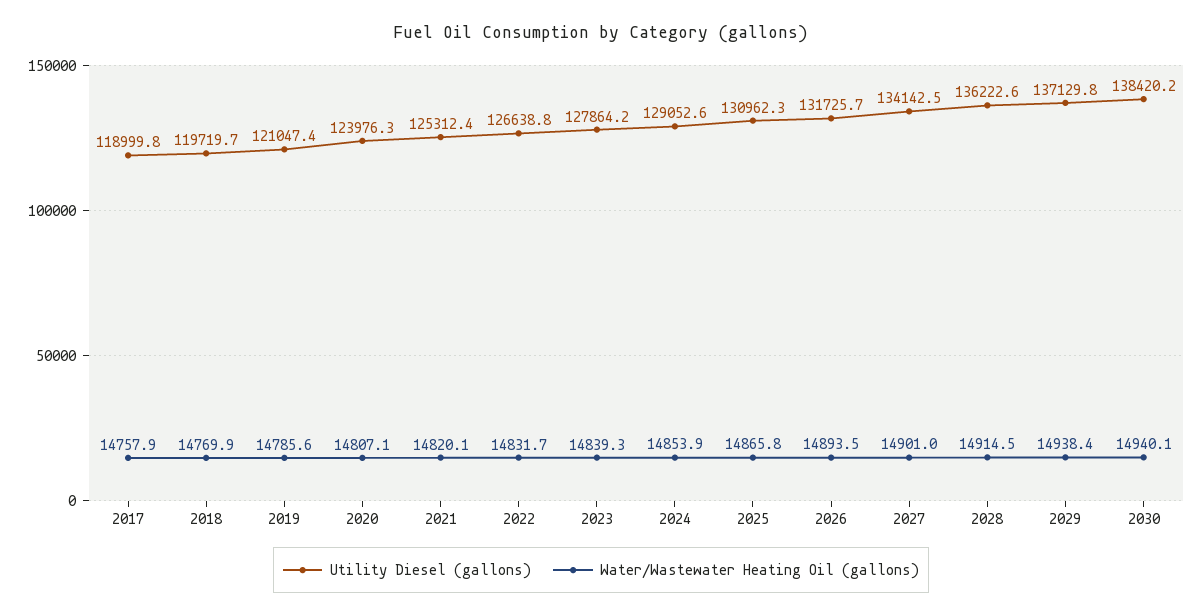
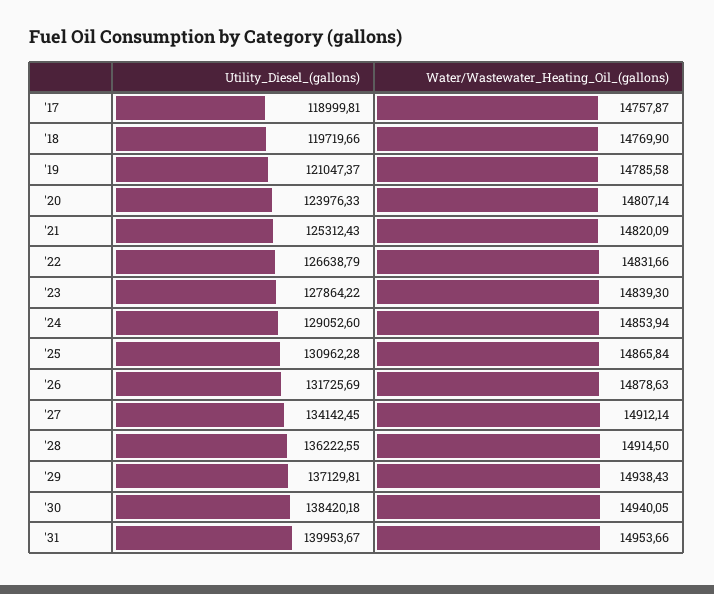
Water/Wastewater Heating Oil (gallons), 2026: 14893.5 -> 14878.63
Water/Wastewater Heating Oil (gallons), 2027: 14901 -> 14912.14
Utility Diesel (gallons), '31: none -> 139953.67
Water/Wastewater Heating Oil (gallons), '31: none -> 14953.66

